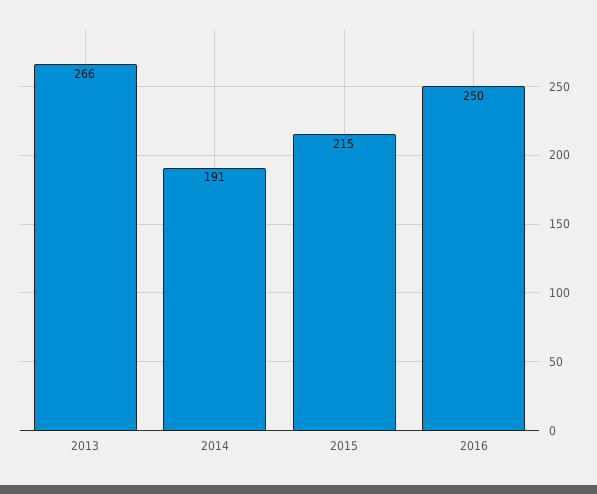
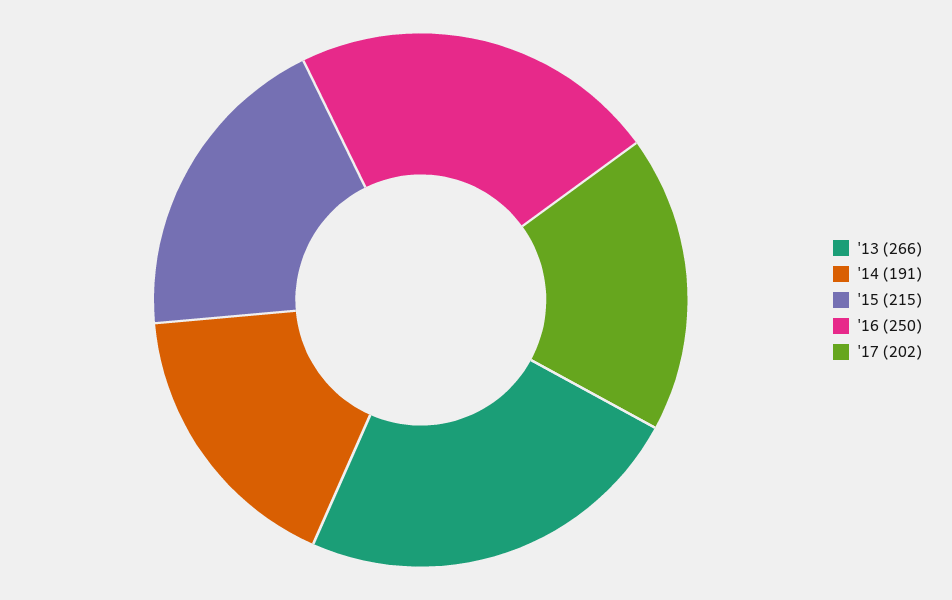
'17: none -> 202

